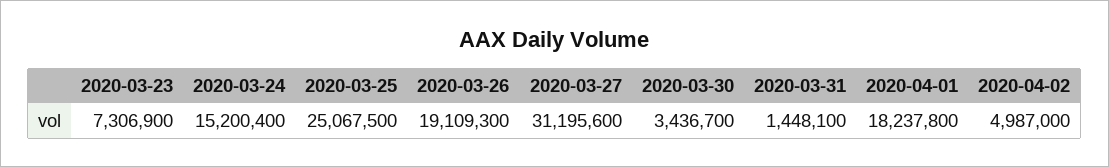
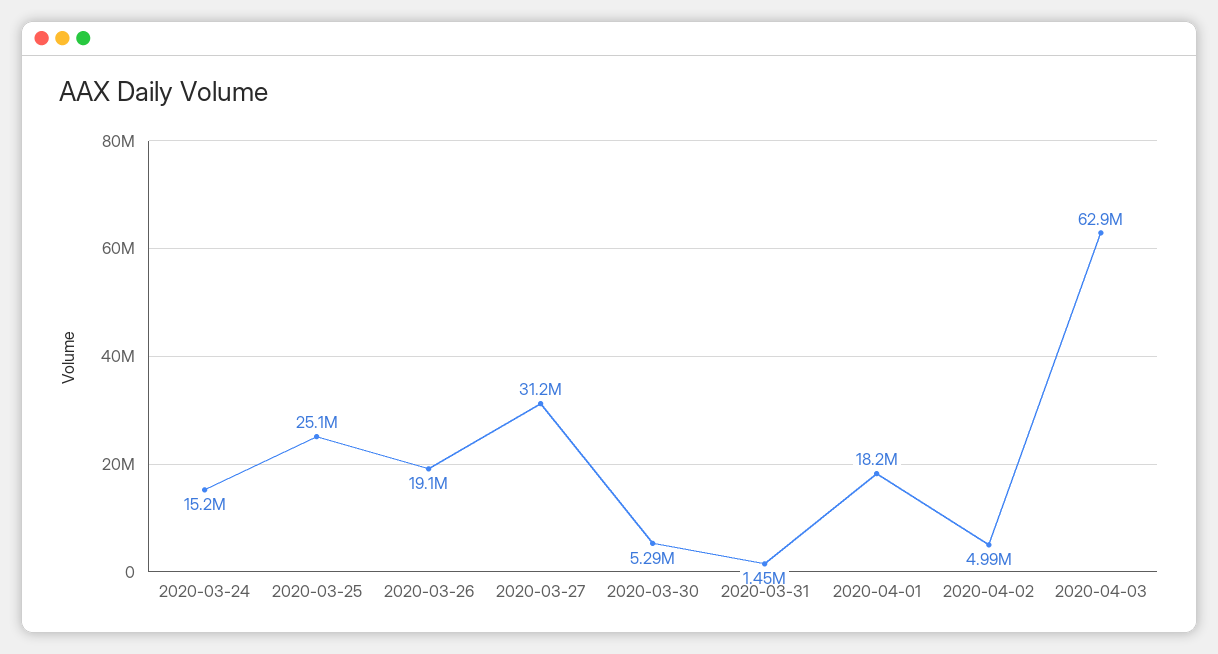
2020-03-23: 7306900 -> none
2020-03-30: 3436700 -> 5290000
2020-04-03: none -> 62900000

